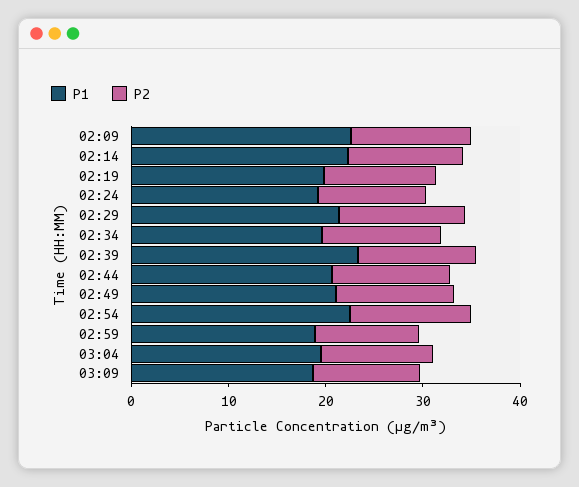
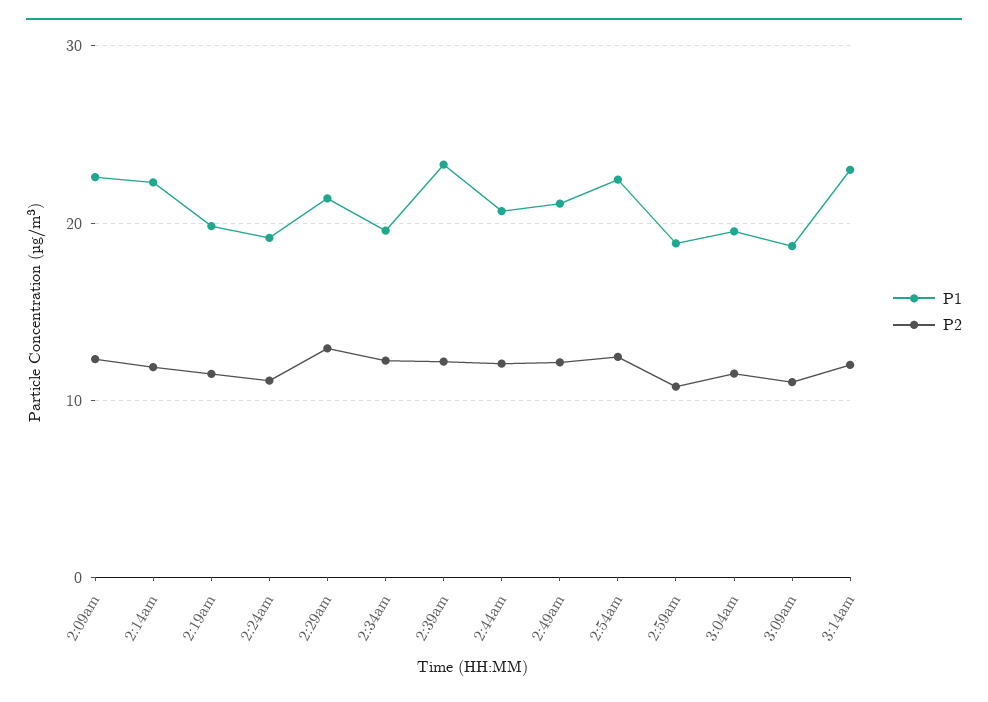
P1, 3:14am: none -> 23
P2, 3:14am: none -> 12

